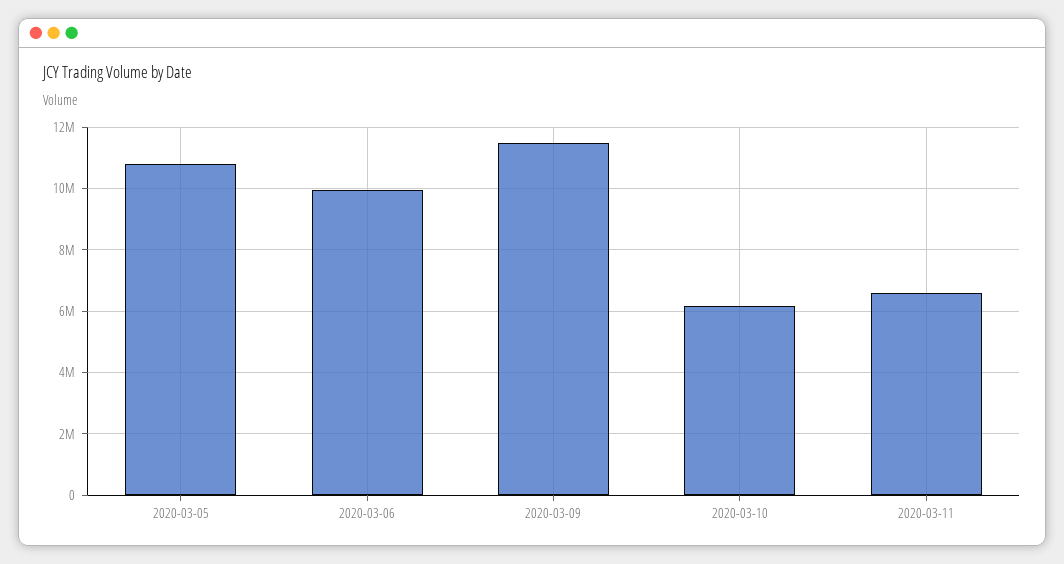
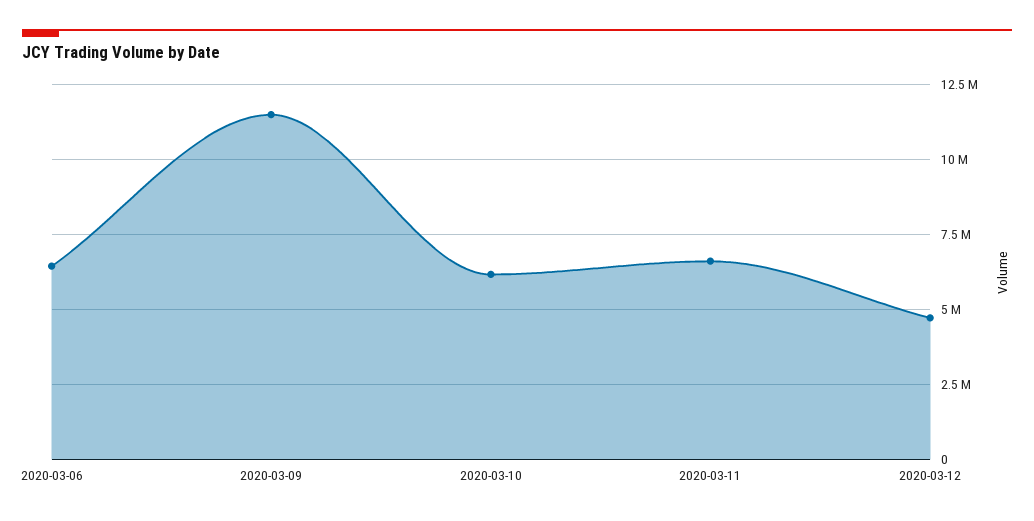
2020-03-05: 10800000 -> none
2020-03-06: 10000000 -> 6500000
2020-03-12: none -> 4750000

